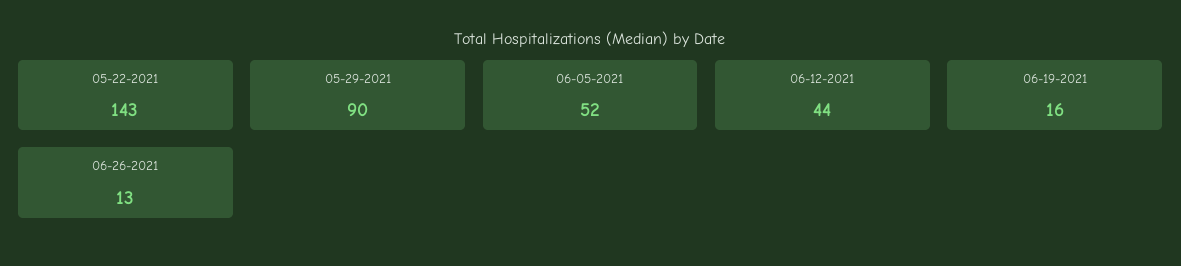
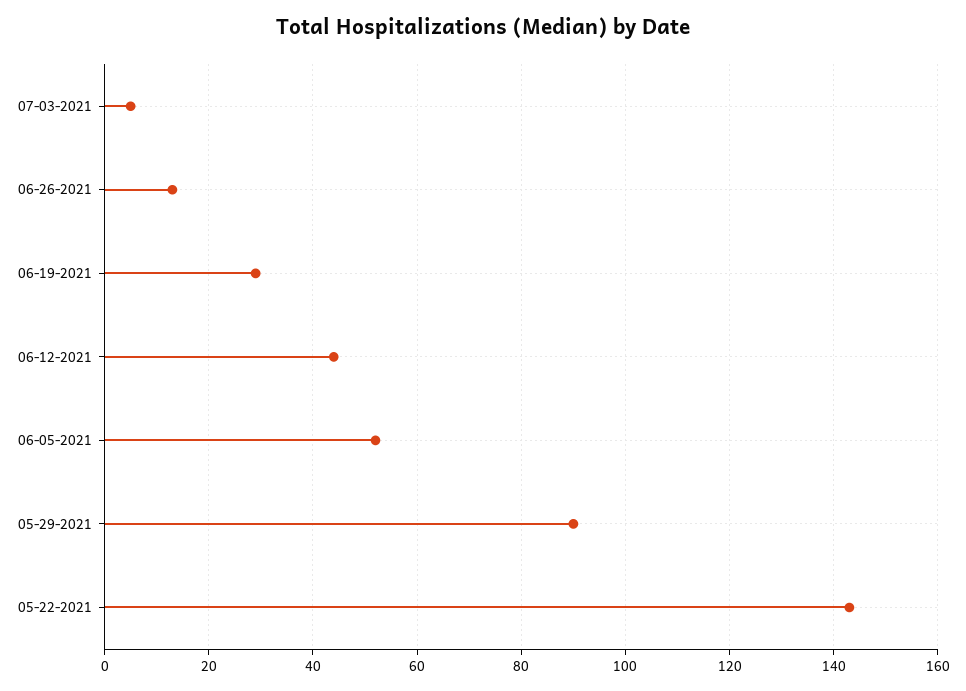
06-19-2021: 16 -> 30
07-03-2021: none -> 5

